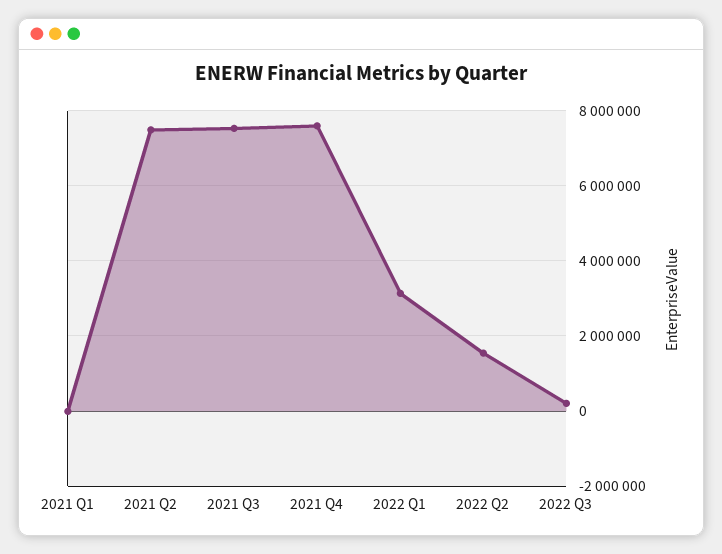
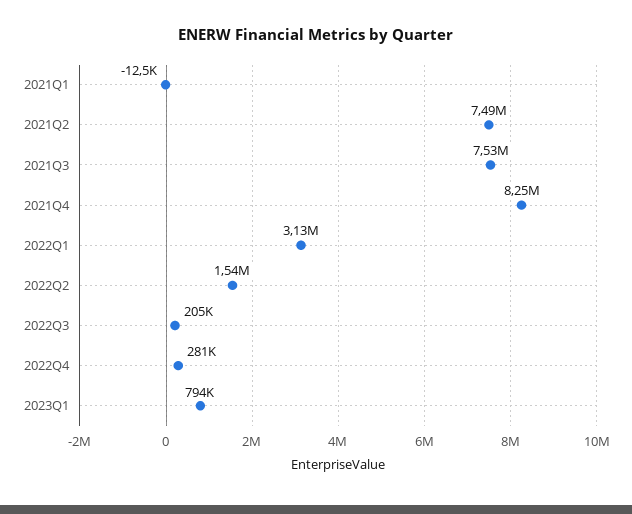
2021 Q4: 7600000 -> 8250000
2022Q4: none -> 281000
2023Q1: none -> 794000

